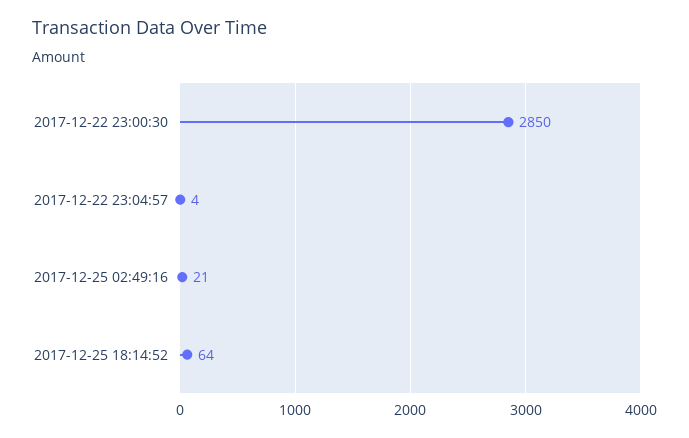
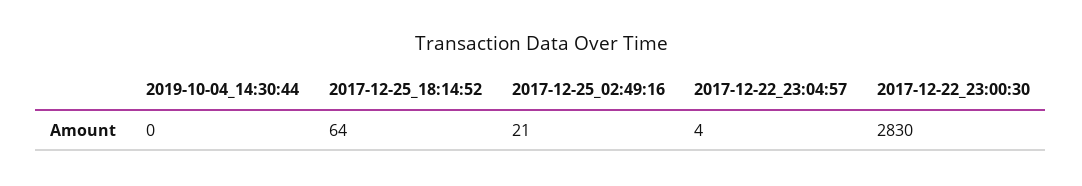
2017-12-22 23:00:30: 2850 -> 2830
2019-10-04_14:30:44: none -> 0

